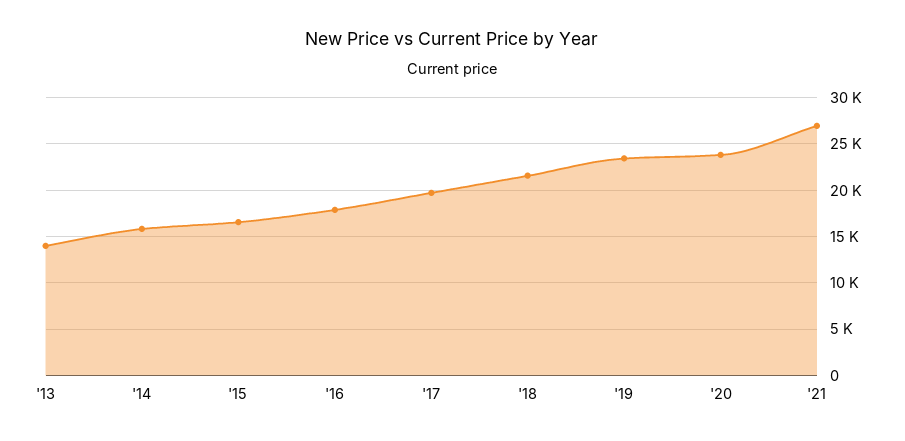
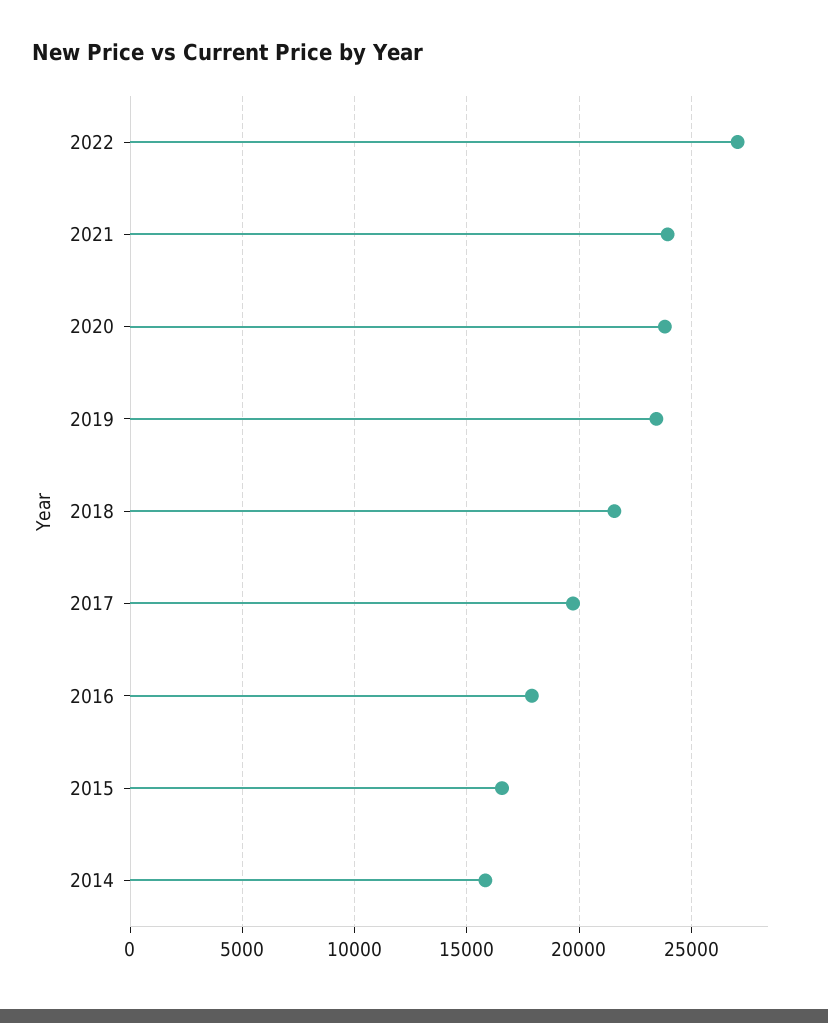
'13: 14000 -> none
'21: 27000 -> 24000
2022: none -> 27000

